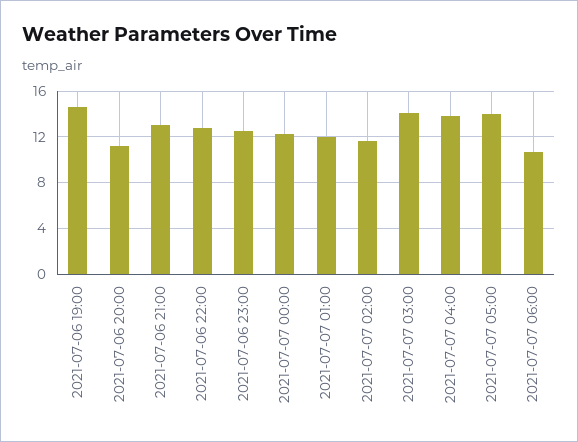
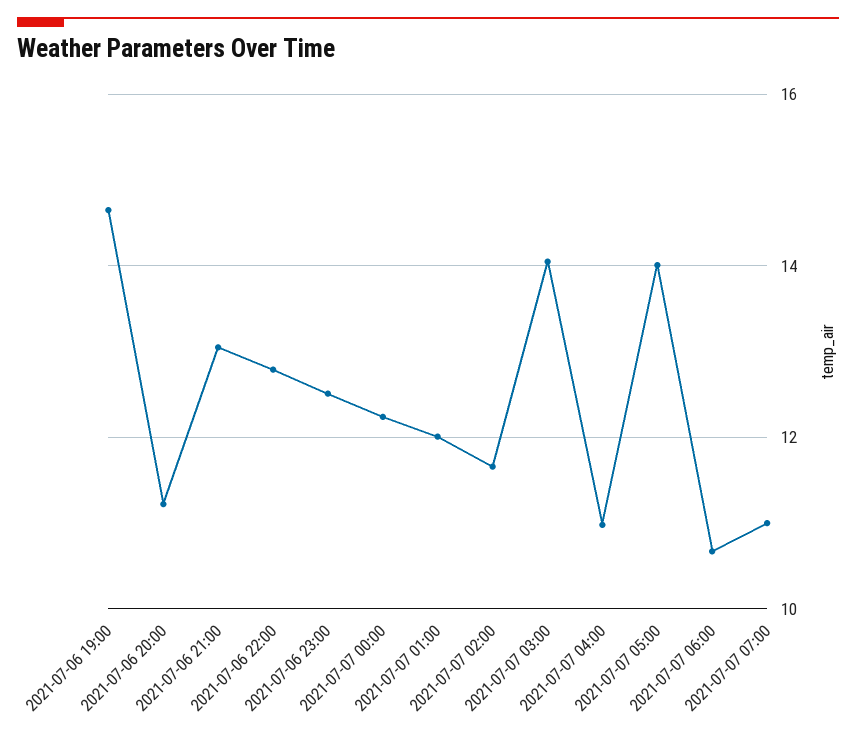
2021-07-07 04:00: 14 -> 11
2021-07-07 07:00: none -> 11

